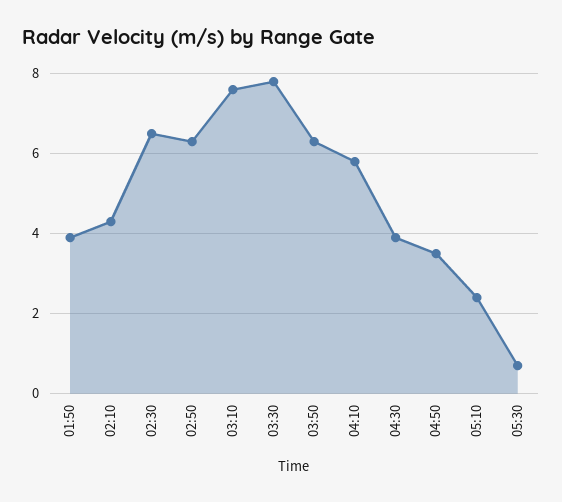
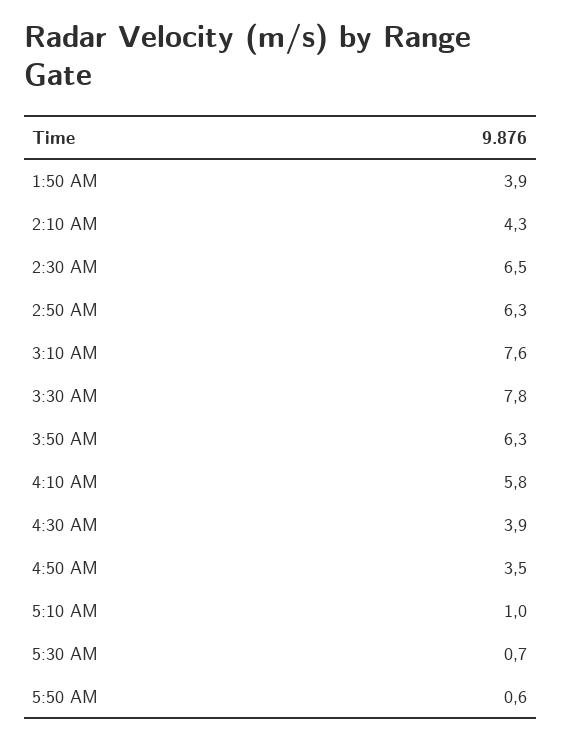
05:10: 2.5 -> 1
5:50 AM: none -> 0.6

